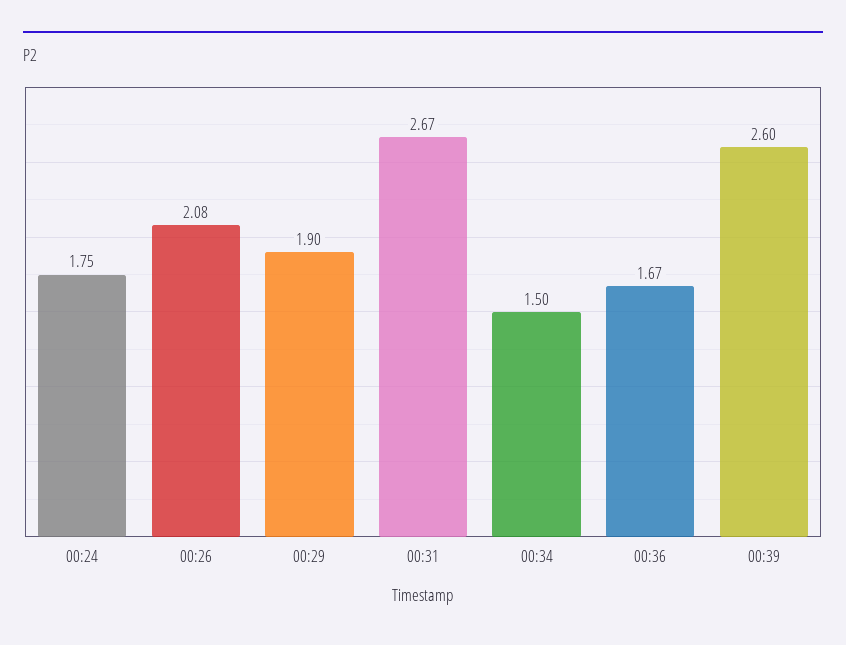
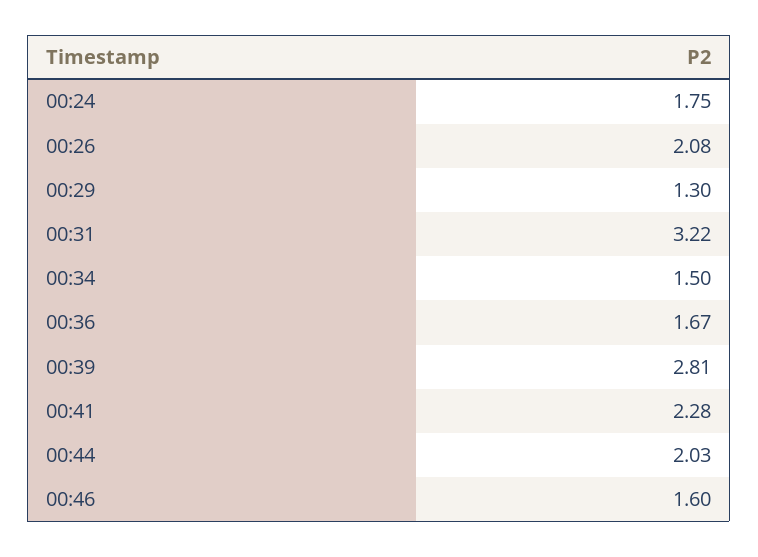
00:29: 1.9 -> 1.3
00:31: 2.67 -> 3.22
00:39: 2.6 -> 2.81
00:41: none -> 2.28
00:44: none -> 2.03
00:46: none -> 1.6

